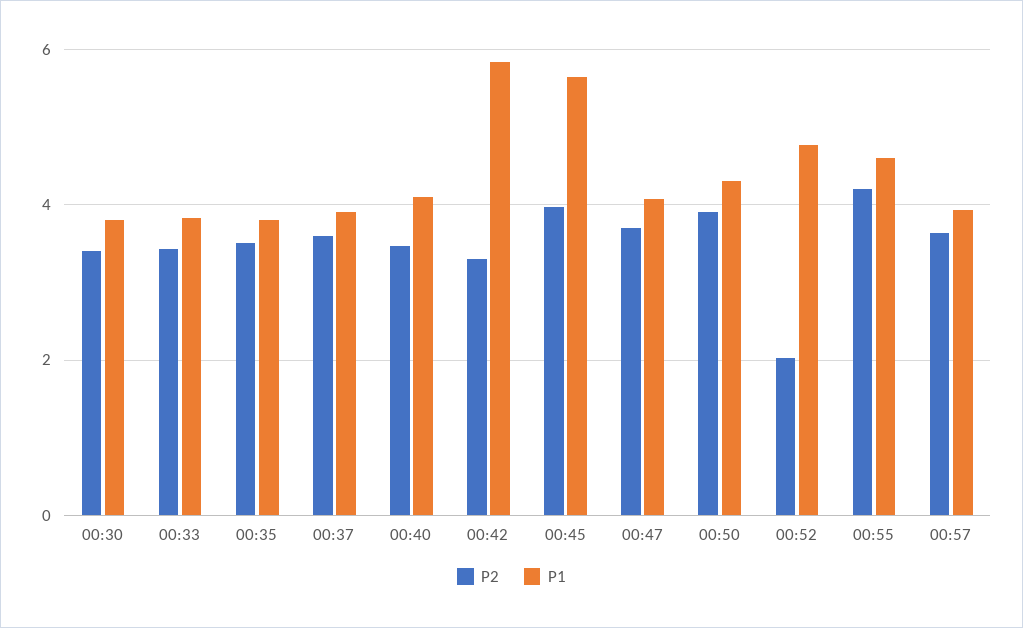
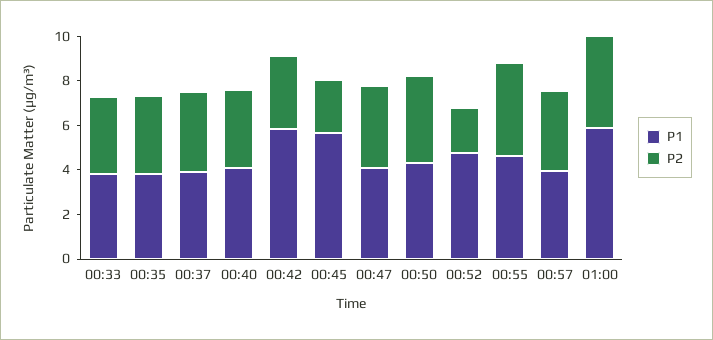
P2, 00:30: 3.4 -> none
P1, 00:30: 3.8 -> none
P2, 00:45: 4 -> 2.5
P1, 01:00: none -> 6
P2, 01:00: none -> 4

